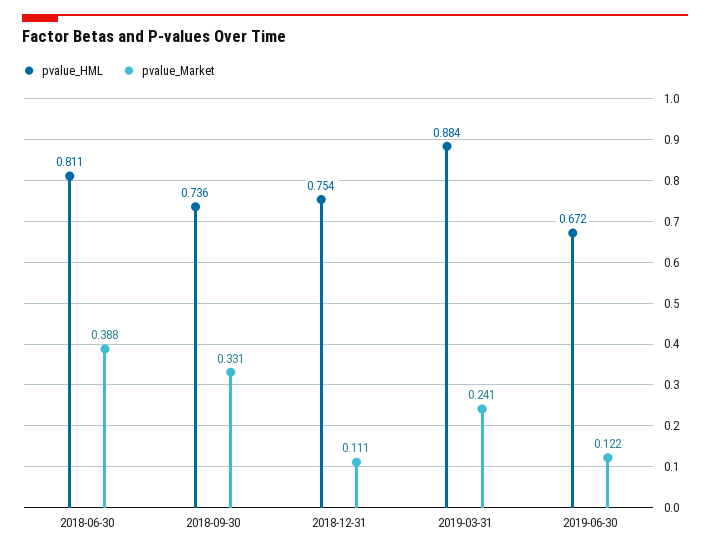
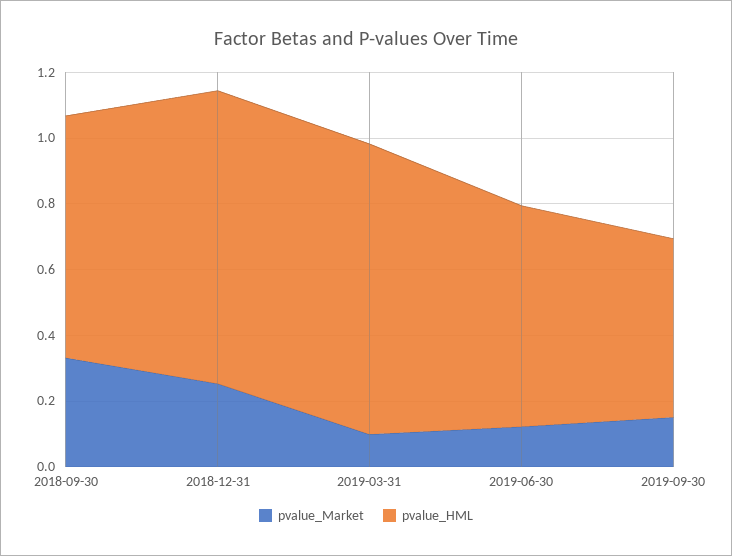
pvalue_HML, 2018-06-30: 0.811 -> none
pvalue_Market, 2018-06-30: 0.388 -> none
pvalue_HML, 2018-12-31: 0.754 -> 0.9
pvalue_Market, 2018-12-31: 0.111 -> 0.25
pvalue_Market, 2019-03-31: 0.241 -> 0.1
pvalue_Market, 2019-09-30: none -> 0.15
pvalue_HML, 2019-09-30: none -> 0.55

